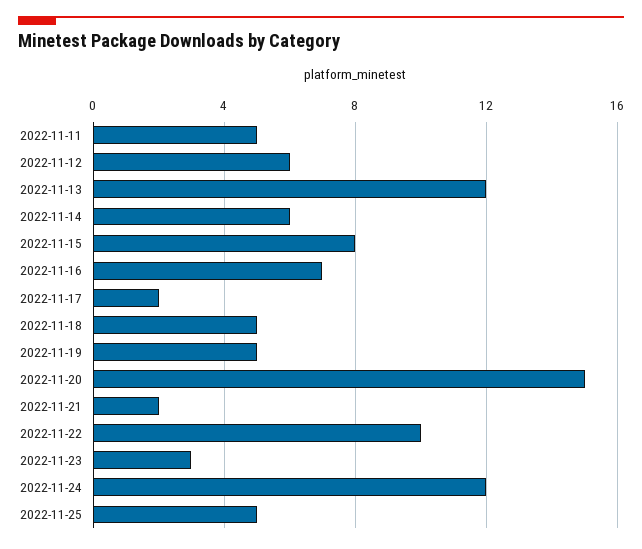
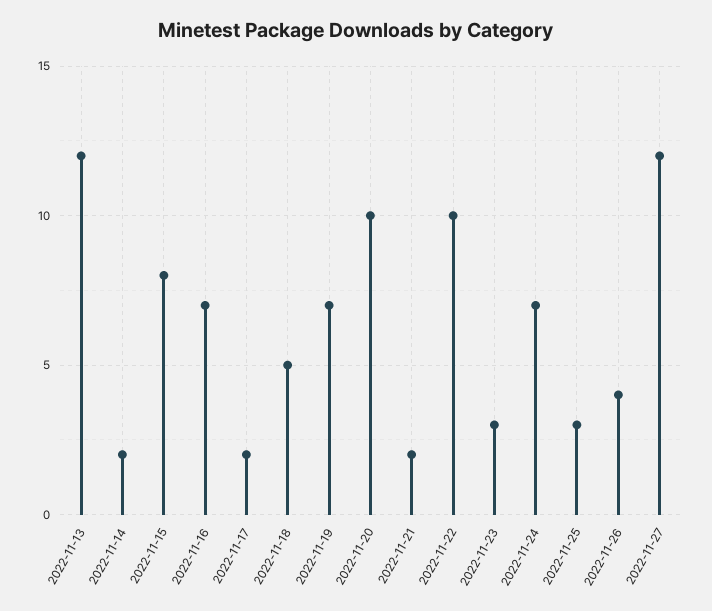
2022-11-11: 5 -> none
2022-11-12: 6 -> none
2022-11-14: 6 -> 2
2022-11-19: 5 -> 7
2022-11-20: 15 -> 10
2022-11-24: 12 -> 7
2022-11-25: 5 -> 3
2022-11-26: none -> 4
2022-11-27: none -> 12

